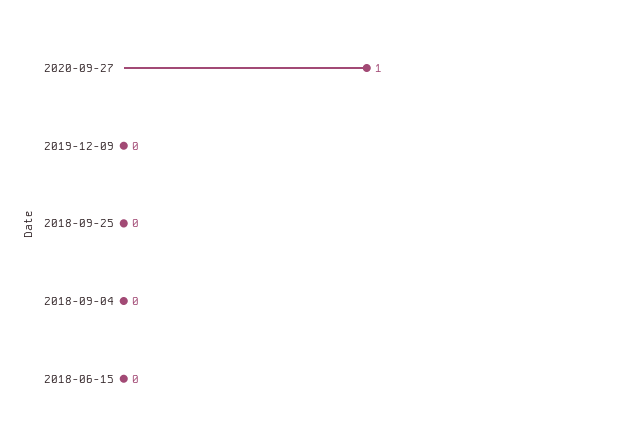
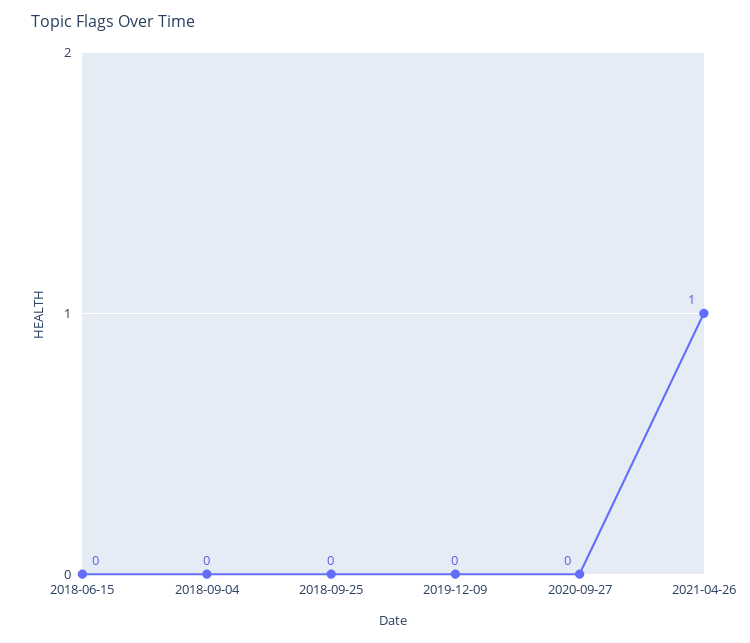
2020-09-27: 1 -> 0
2021-04-26: none -> 1

